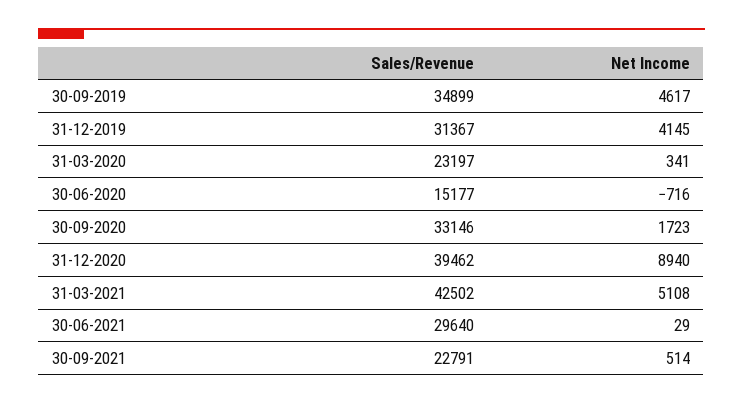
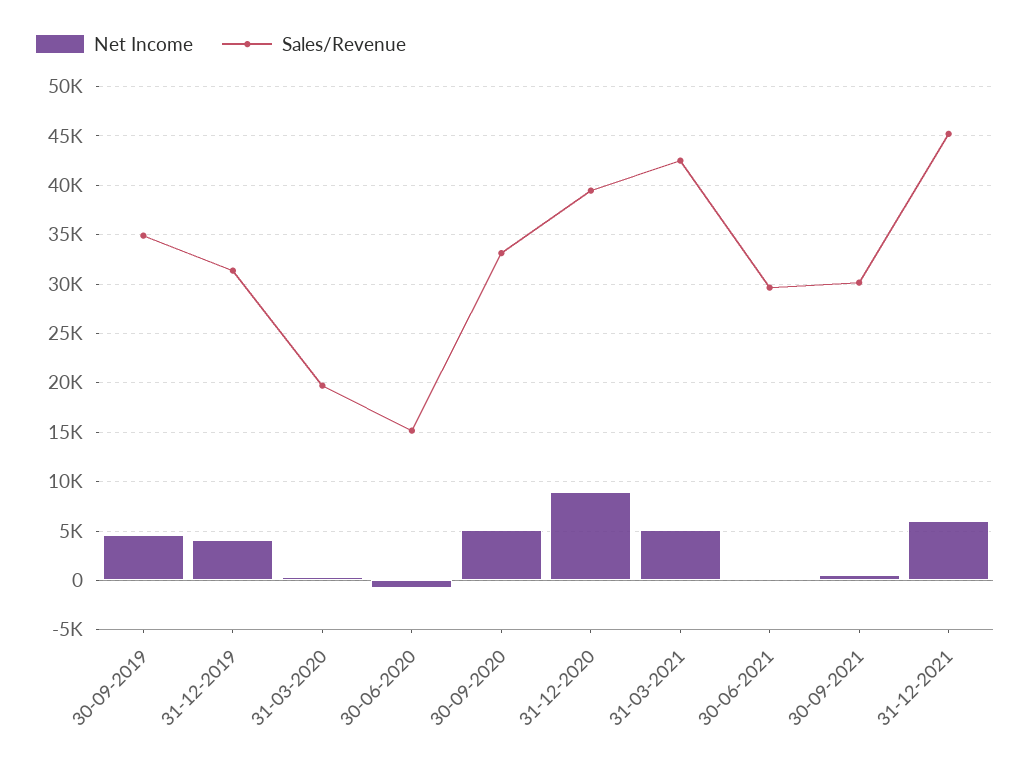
Sales/Revenue, 31-03-2020: 23197 -> 20000
Net Income, 30-09-2020: 1723 -> 5000
Sales/Revenue, 30-09-2021: 22791 -> 30000
Net Income, 31-12-2021: none -> 6000
Sales/Revenue, 31-12-2021: none -> 45000

